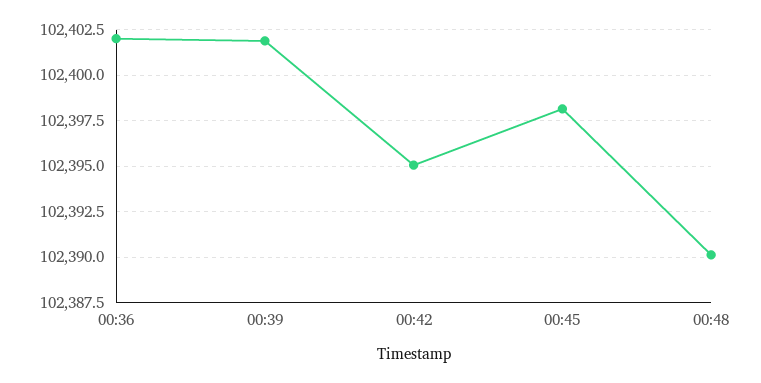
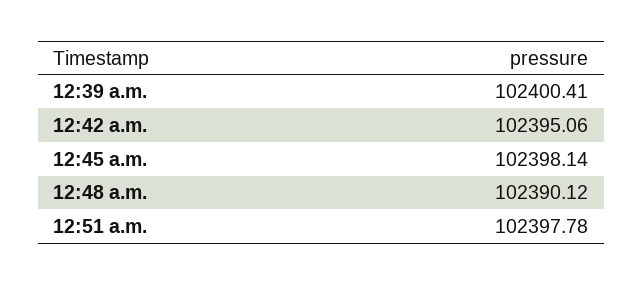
00:36: 102402 -> none
00:39: 102402 -> 102400.41
12:51 a.m.: none -> 102397.78

